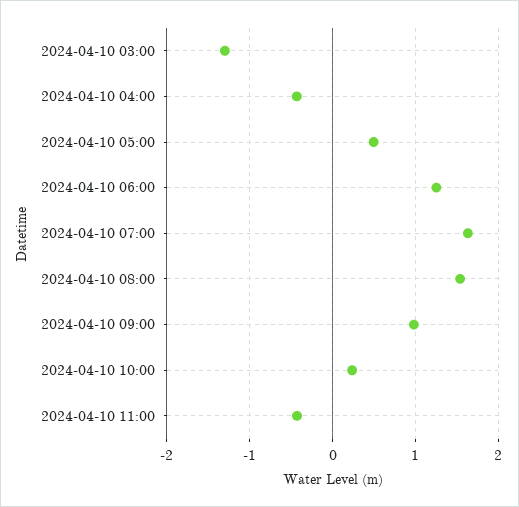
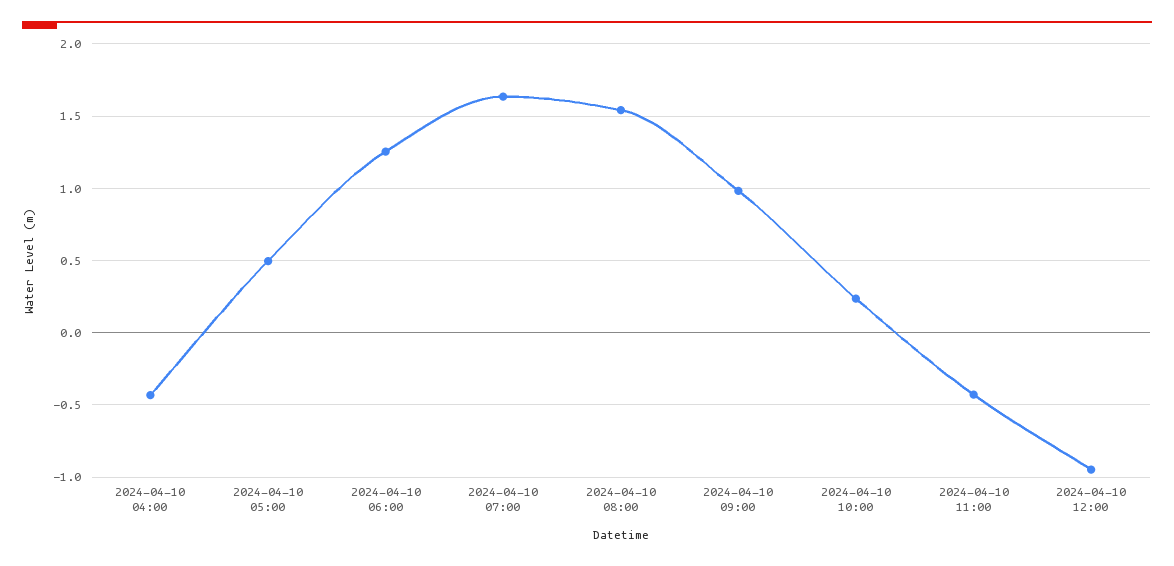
2024-04-10 03:00: -1.3 -> none
2024-04-10 12:00: none -> -0.95

